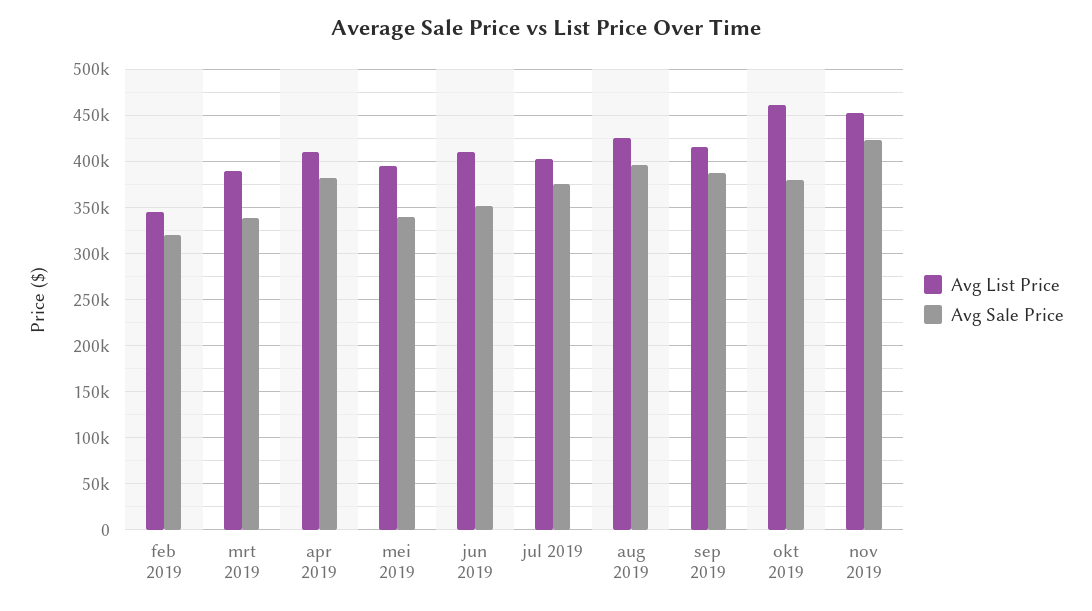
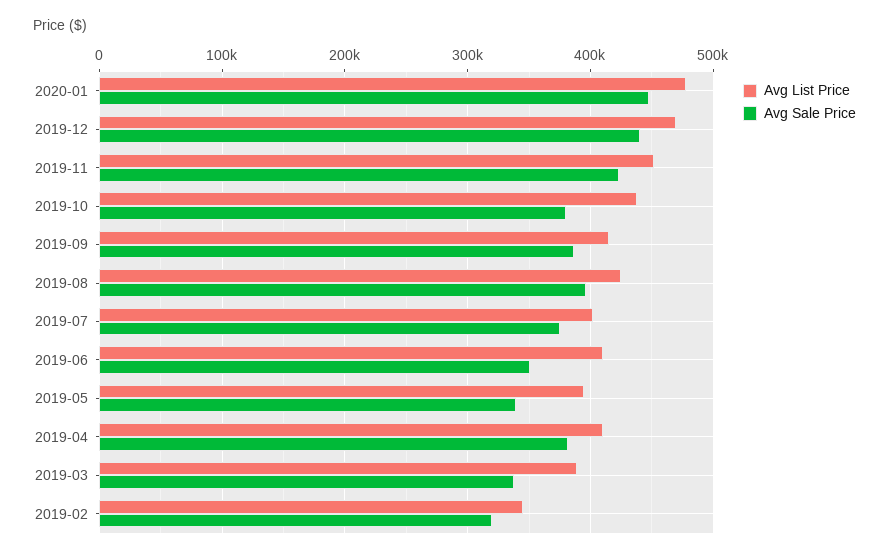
Avg List Price, okt 2019: 460000 -> 440000
Avg List Price, 2020-01: none -> 480000
Avg Sale Price, 2020-01: none -> 450000
Avg List Price, 2019-12: none -> 470000
Avg Sale Price, 2019-12: none -> 440000

